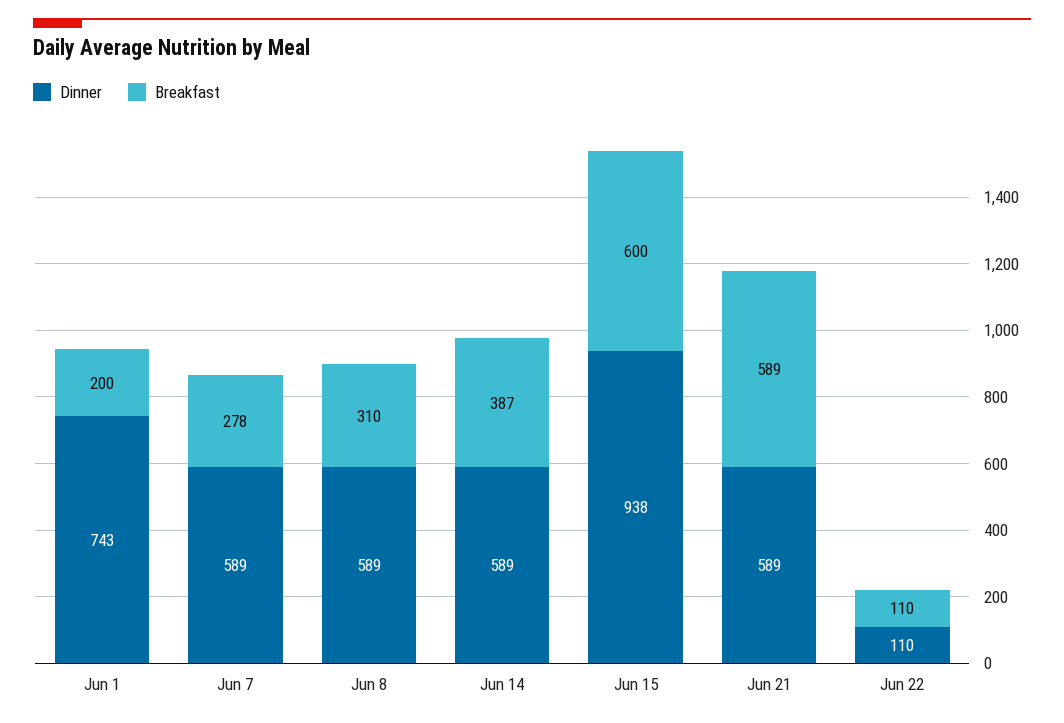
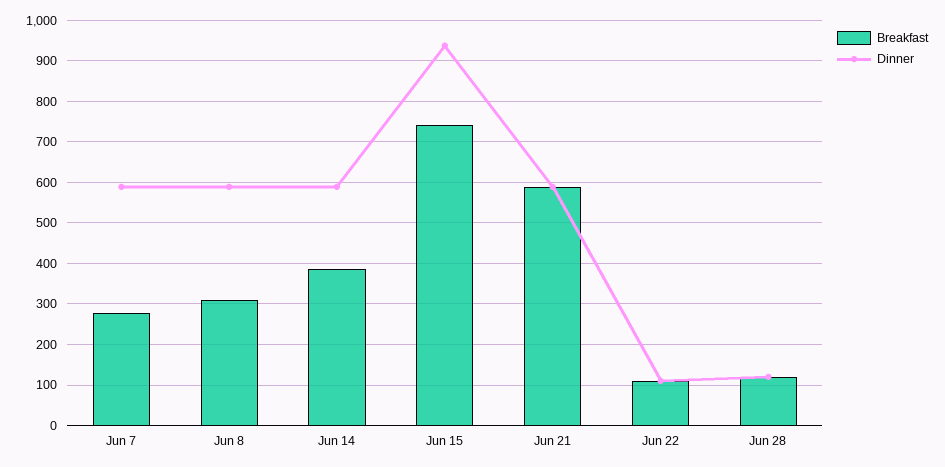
Dinner, Jun 1: 743 -> none
Breakfast, Jun 1: 200 -> none
Breakfast, Jun 15: 600 -> 740
Breakfast, Jun 28: none -> 120
Dinner, Jun 28: none -> 120

